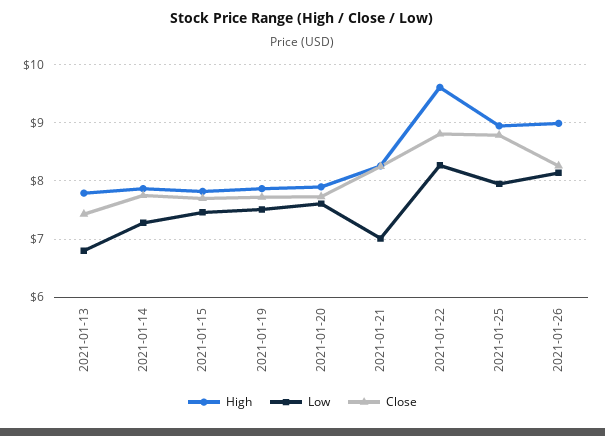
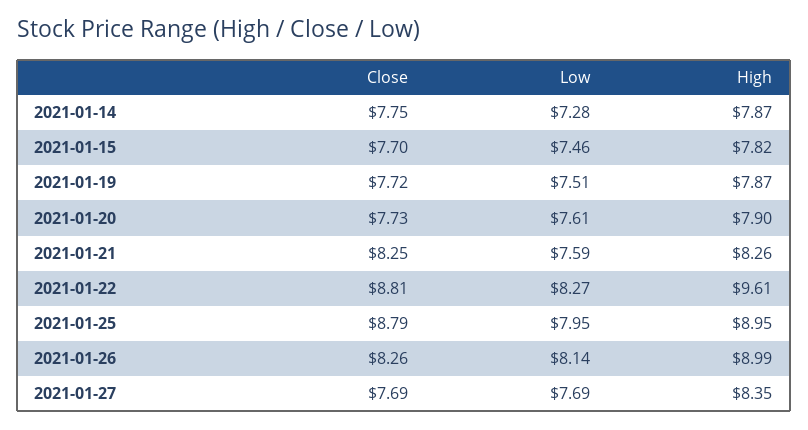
High, 2021-01-13: 7.8 -> none
Low, 2021-01-13: 6.8 -> none
Close, 2021-01-13: 7.4 -> none
Low, 2021-01-21: 7 -> 7.59
Close, 2021-01-27: none -> 7.69
Low, 2021-01-27: none -> 7.69
High, 2021-01-27: none -> 8.35

